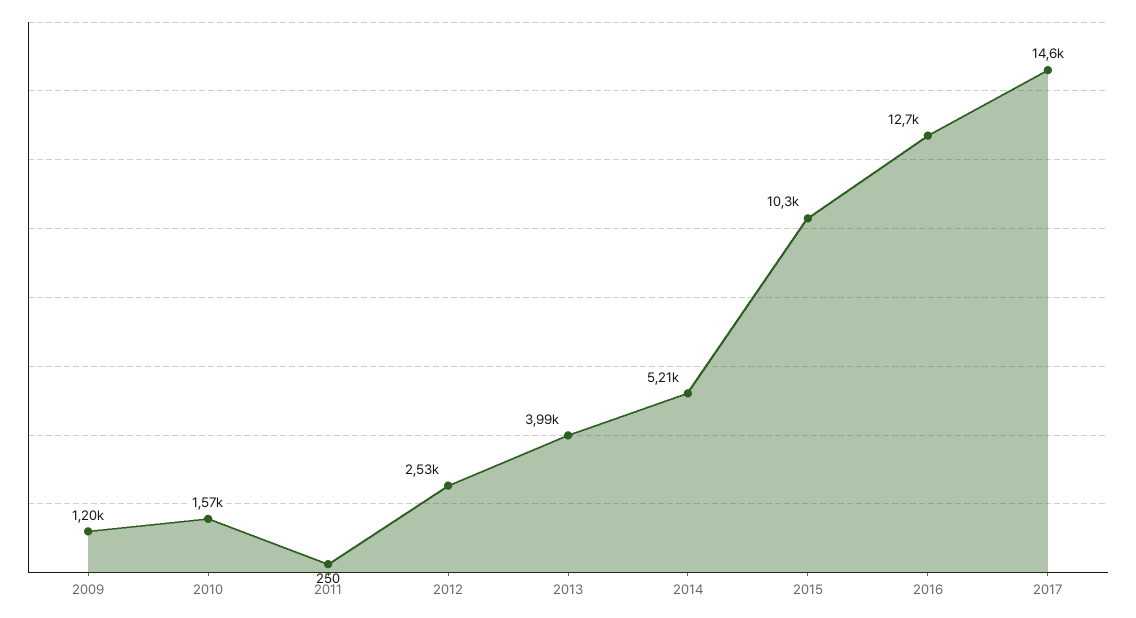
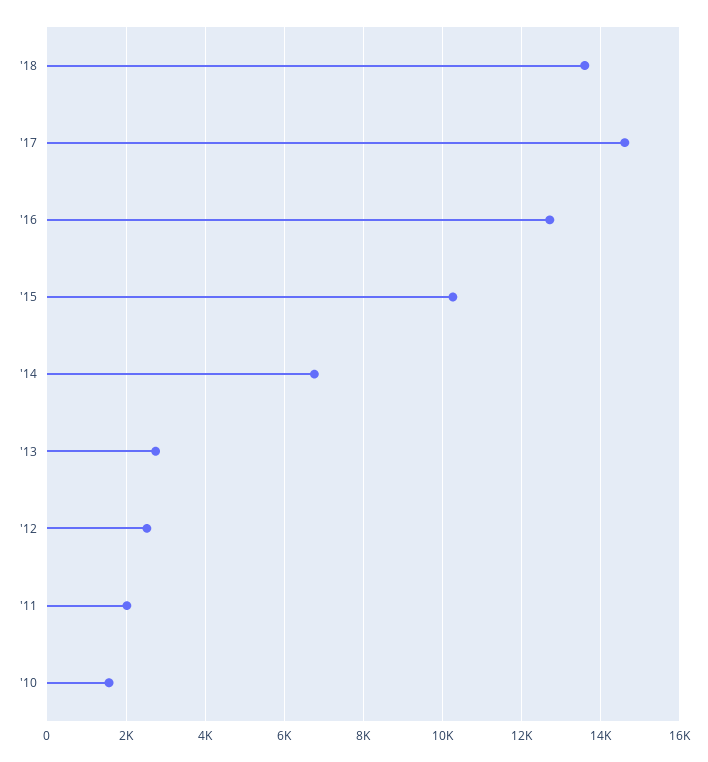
2009: 1200 -> none
2011: 250 -> 2000
2013: 3990 -> 2800
2014: 5210 -> 6800
'18: none -> 13600

